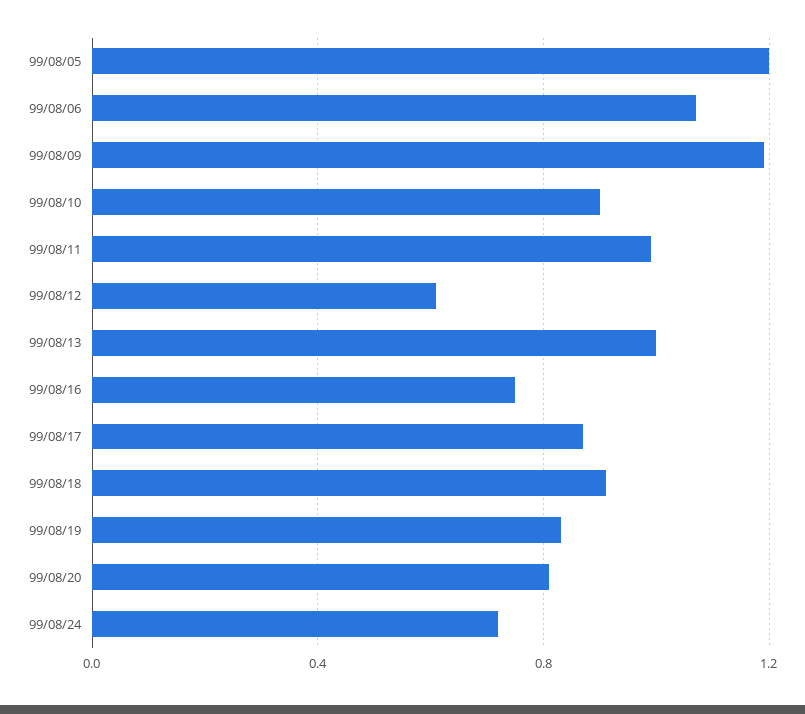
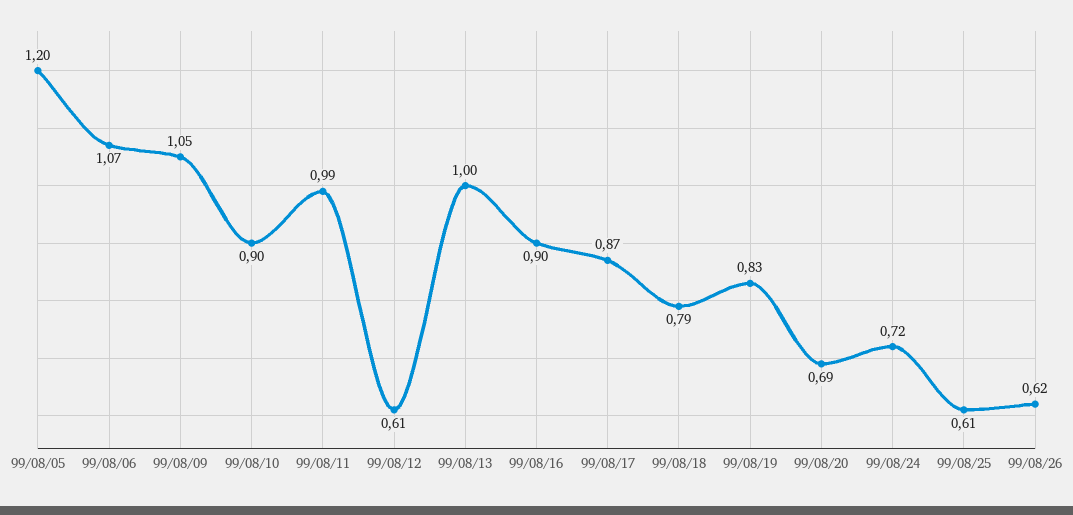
99/08/09: 1.2 -> 1.05
99/08/16: 0.75 -> 0.9
99/08/18: 0.9 -> 0.79
99/08/20: 0.8 -> 0.69
99/08/25: none -> 0.61
99/08/26: none -> 0.62

